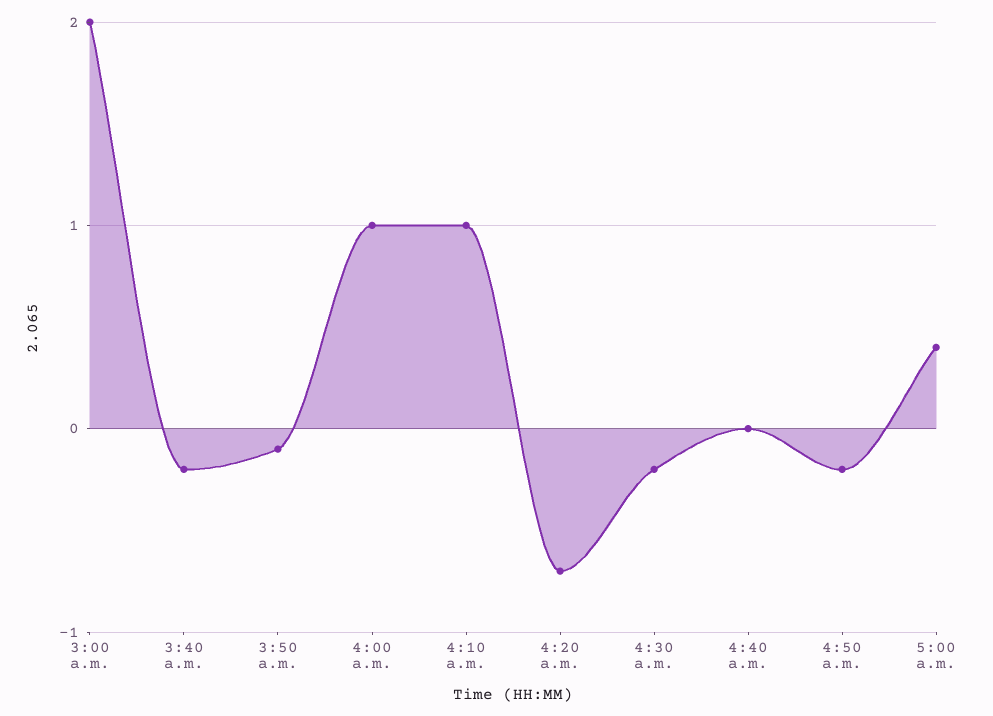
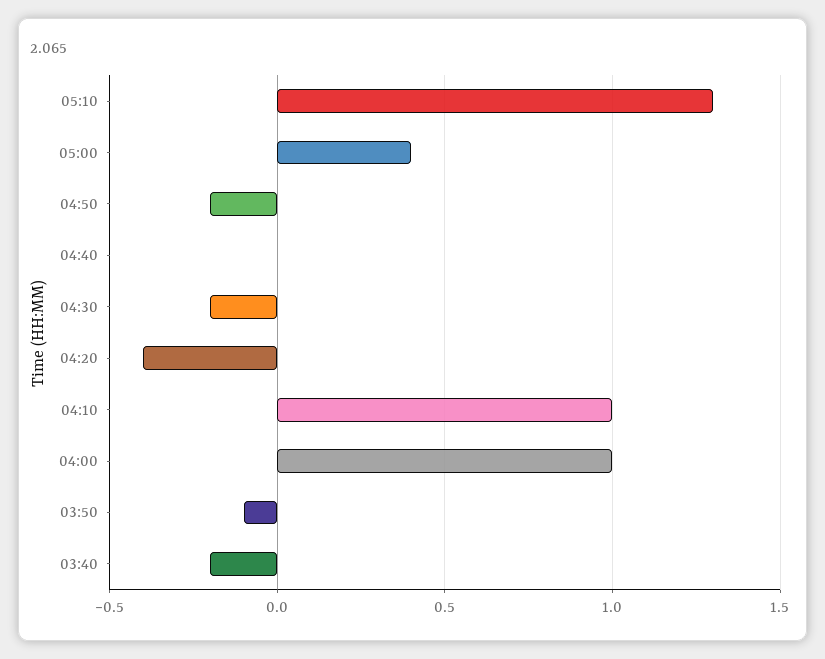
3:00 a.m.: 2 -> none
4:20 a.m.: -0.7 -> -0.4
05:10: none -> 1.3

